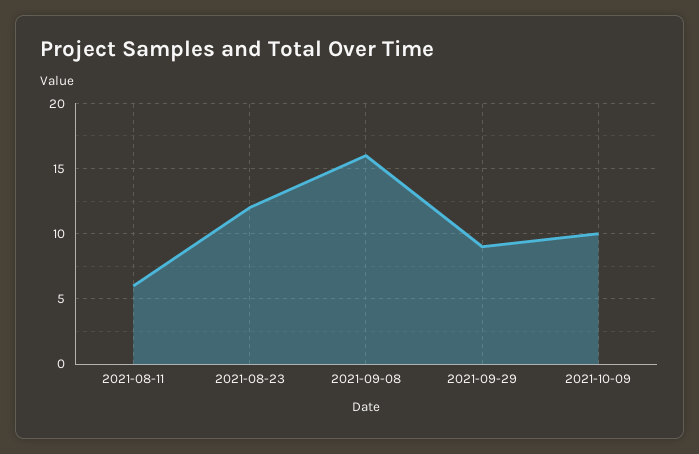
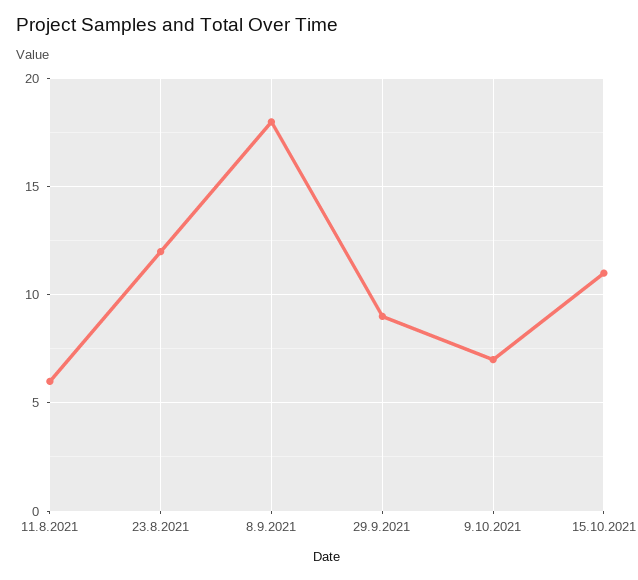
2021-09-08: 16 -> 18
2021-10-09: 10 -> 7
15.10.2021: none -> 11

